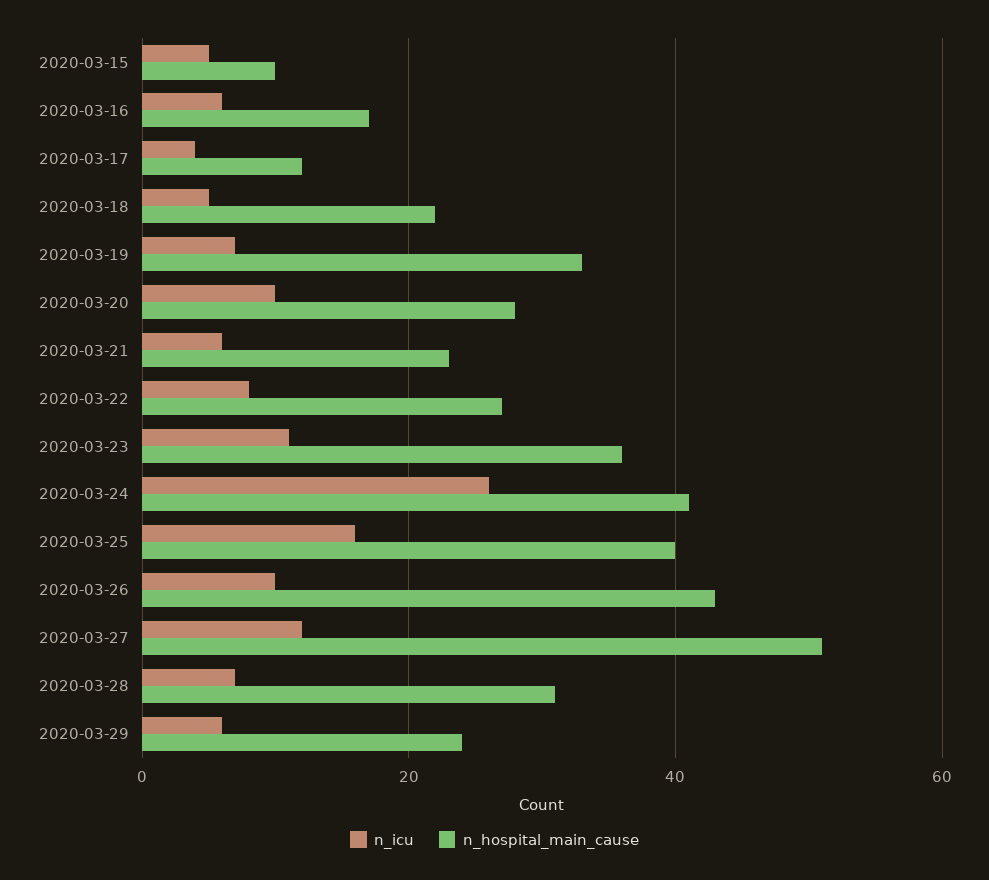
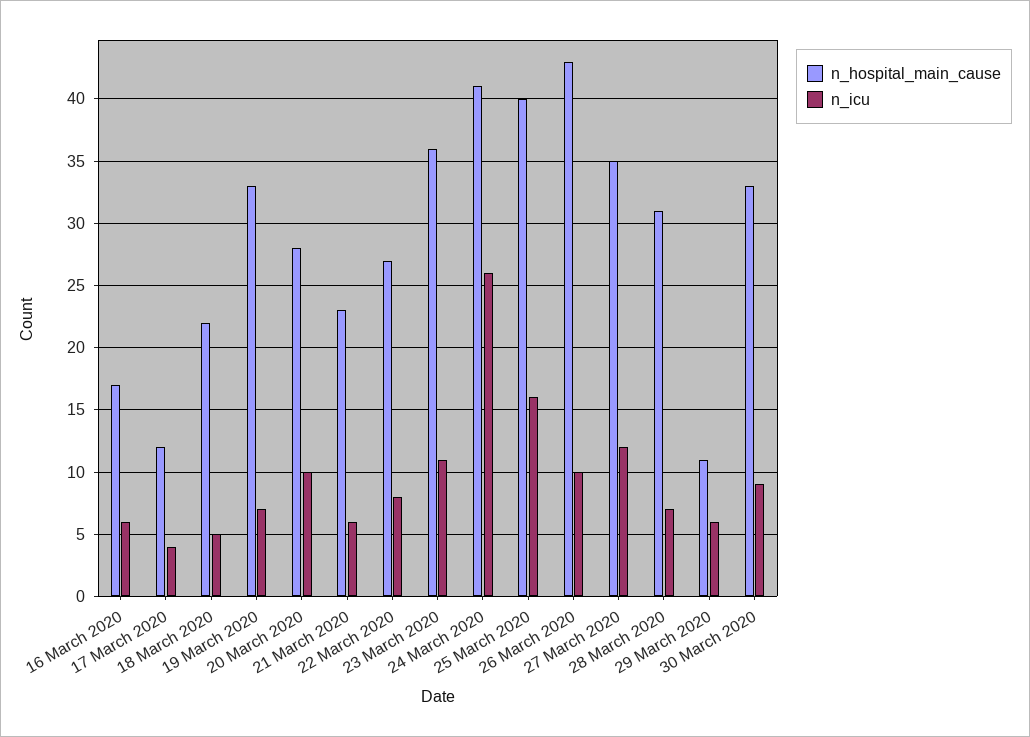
n_icu, 2020-03-15: 5 -> none
n_hospital_main_cause, 2020-03-15: 10 -> none
n_hospital_main_cause, 2020-03-27: 50 -> 35
n_hospital_main_cause, 2020-03-29: 25 -> 11
n_hospital_main_cause, 30 March 2020: none -> 33
n_icu, 30 March 2020: none -> 9

